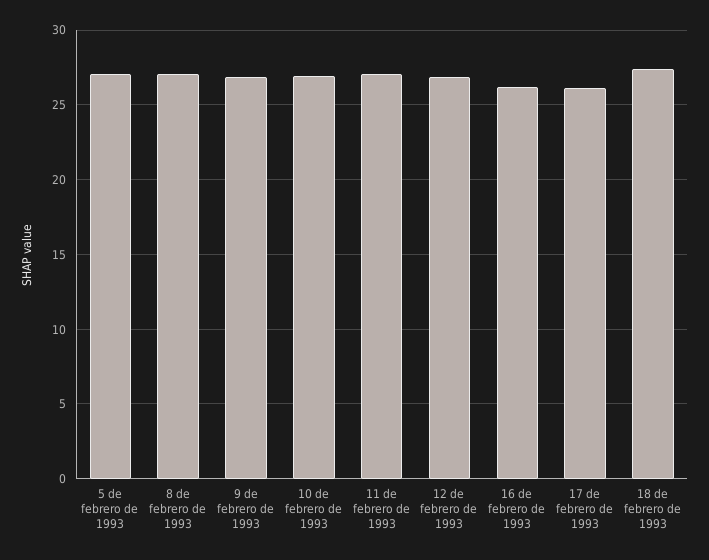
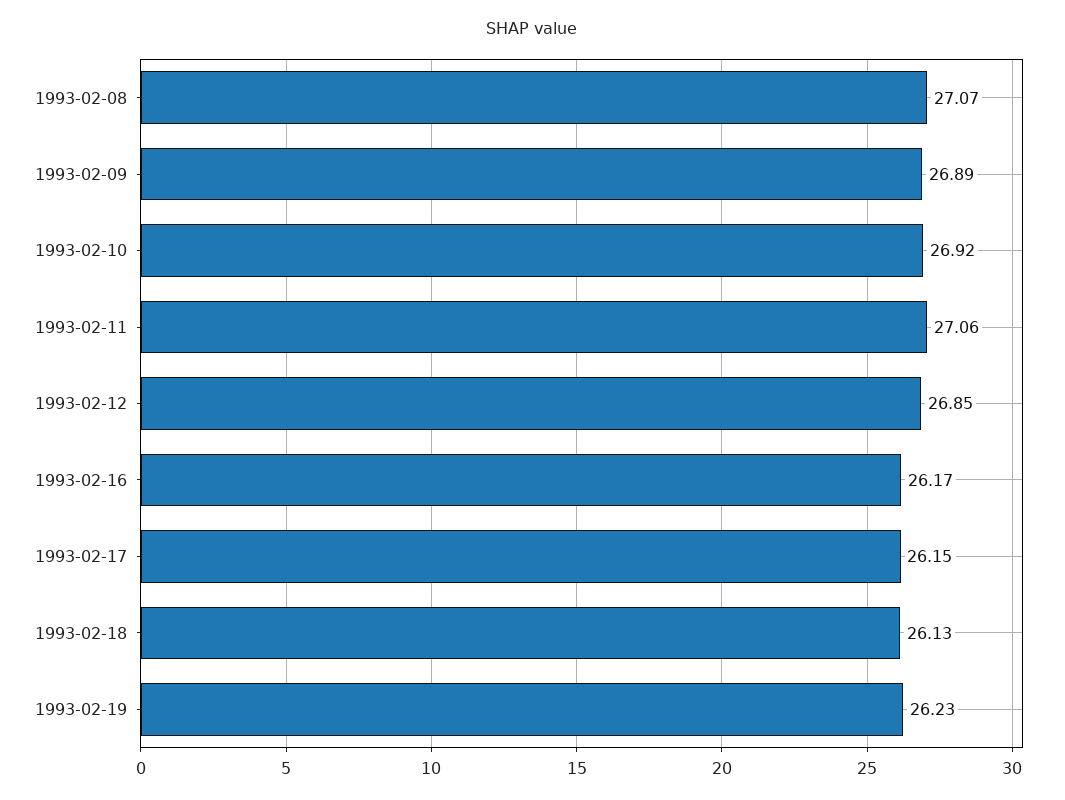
5 de febrero de 1993: 27 -> none
18 de febrero de 1993: 27.5 -> 26.13
1993-02-19: none -> 26.23

